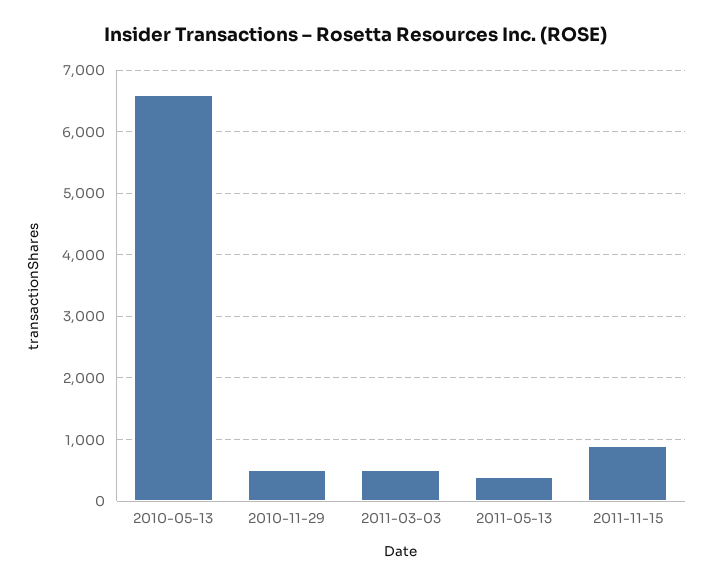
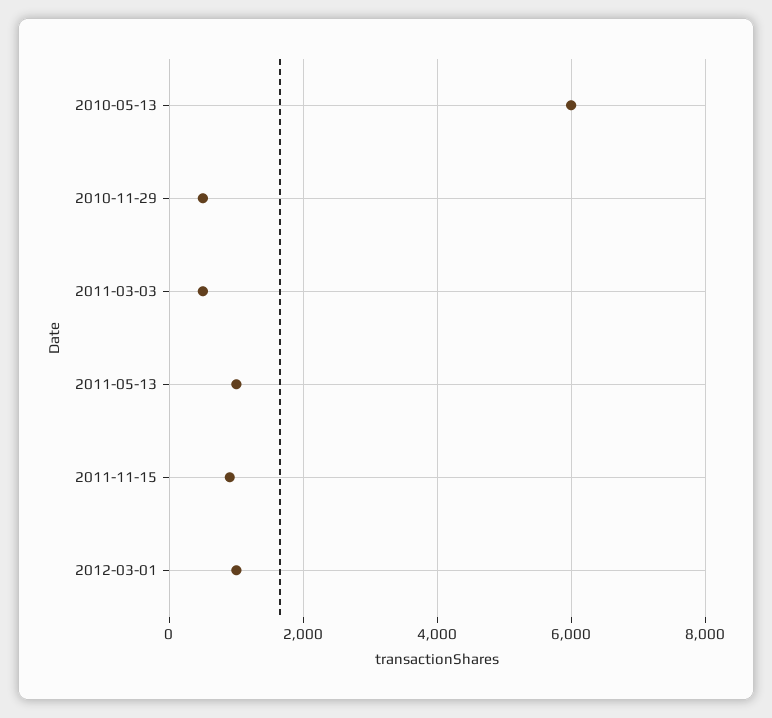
2010-05-13: 6600 -> 6000
2011-05-13: 400 -> 1000
2012-03-01: none -> 1000

